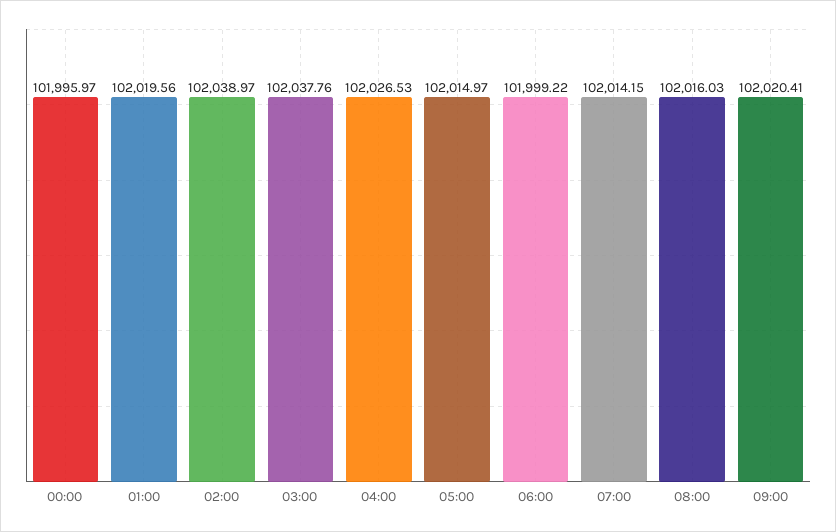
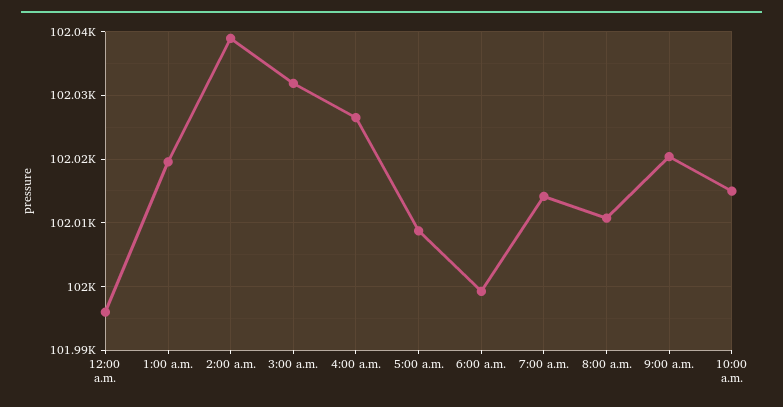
03:00: 102037.76 -> 102032
05:00: 102014.97 -> 102009
08:00: 102016.03 -> 102011
10:00 a.m.: none -> 102015

